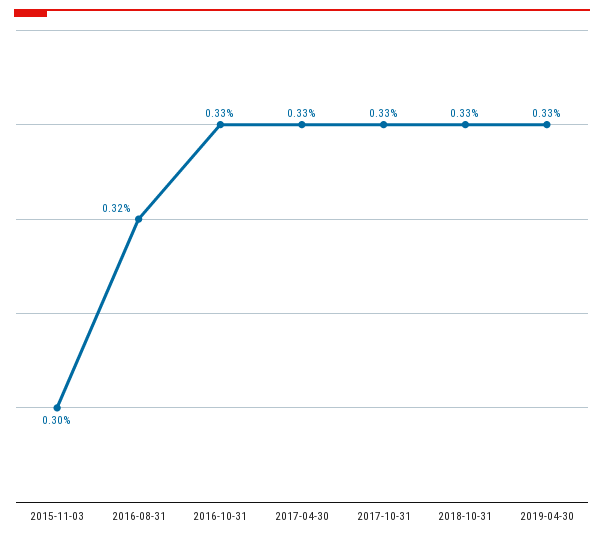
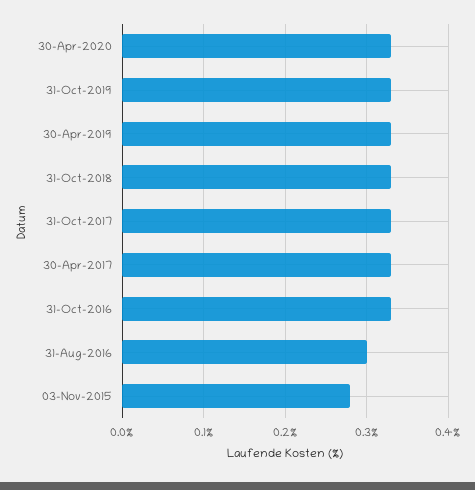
2015-11-03: 0.3 -> 0.28
2016-08-31: 0.32 -> 0.3
30-Apr-2020: none -> 0.33
31-Oct-2019: none -> 0.33

